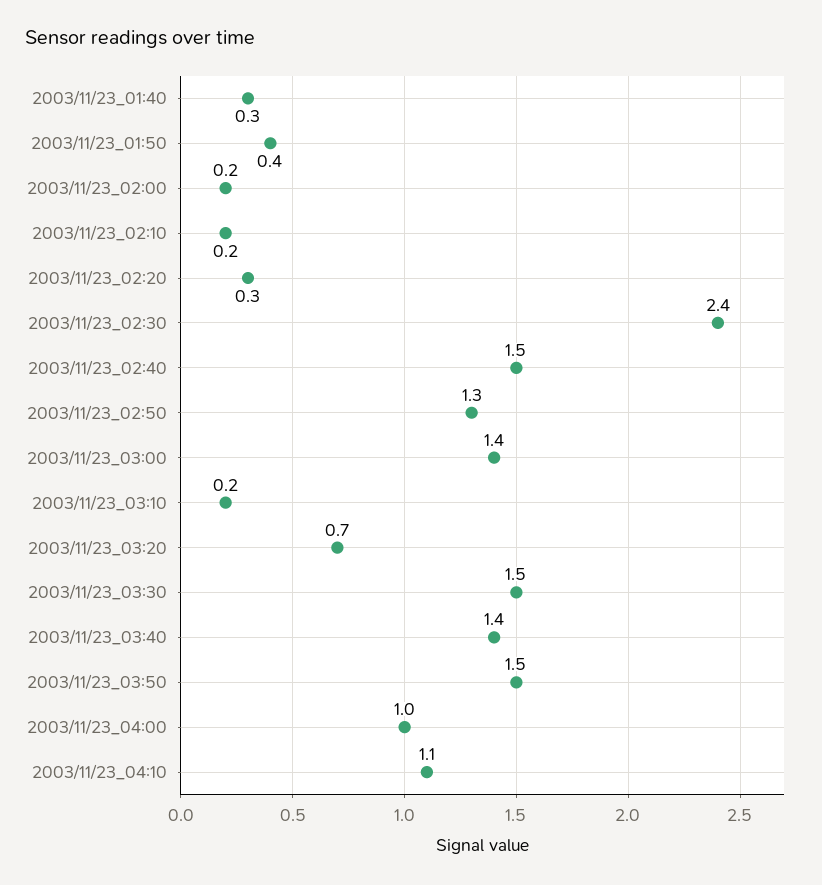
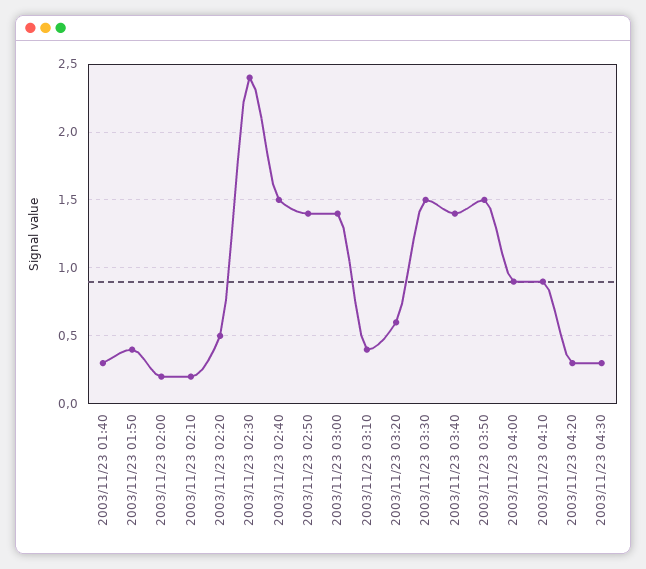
2003/11/23_02:20: 0.3 -> 0.5
2003/11/23_02:50: 1.3 -> 1.4
2003/11/23_03:10: 0.2 -> 0.4
2003/11/23_03:20: 0.7 -> 0.6
2003/11/23_04:00: 1 -> 0.9
2003/11/23_04:10: 1.1 -> 0.9
2003/11/23 04:20: none -> 0.3
2003/11/23 04:30: none -> 0.3

